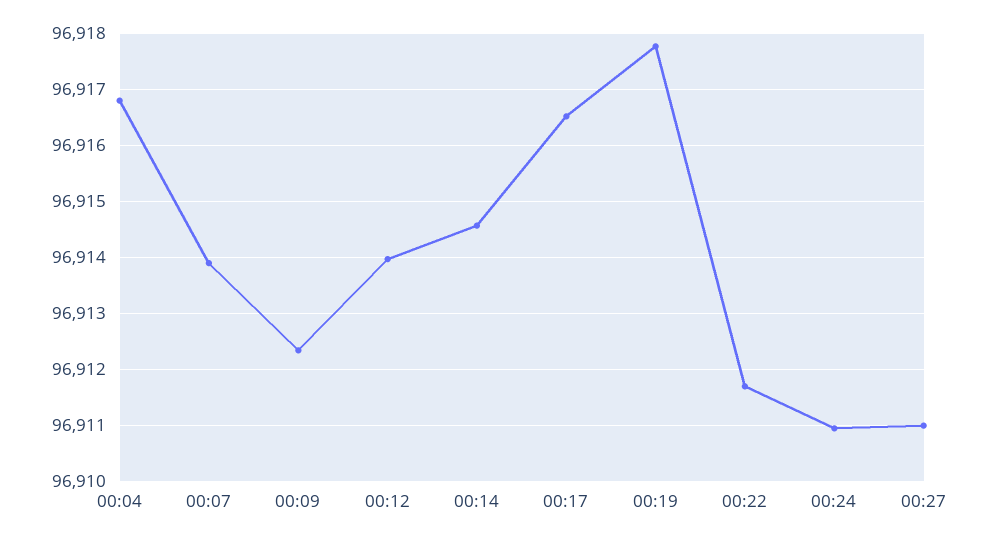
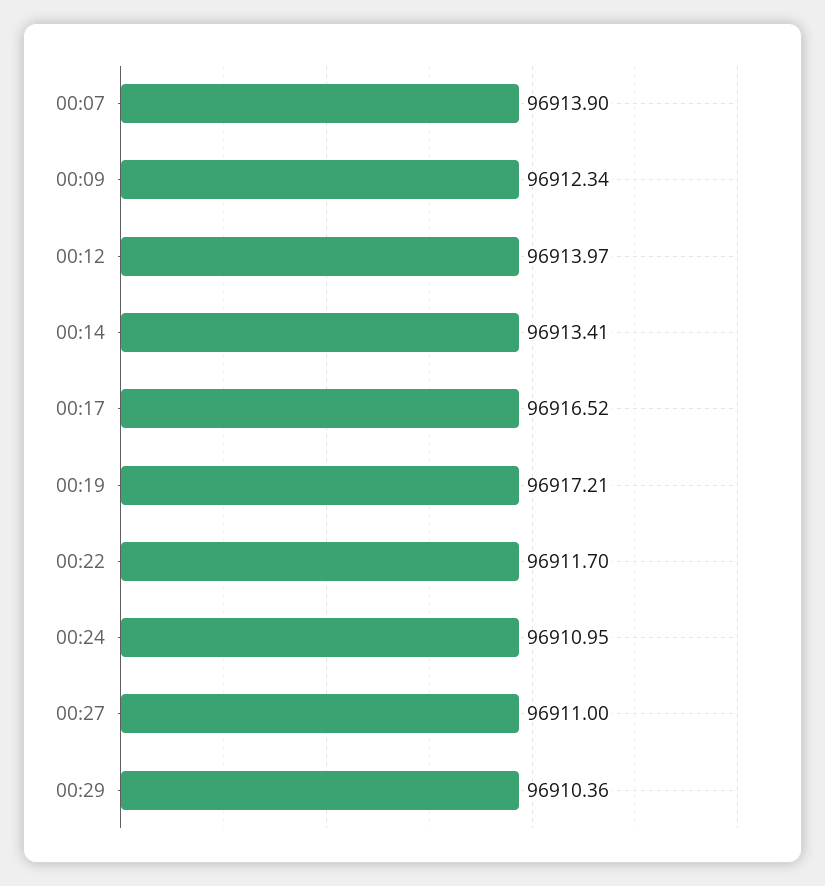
00:04: 96916.8 -> none
00:14: 96914.6 -> 96913.41
00:19: 96917.8 -> 96917.21
00:29: none -> 96910.36

